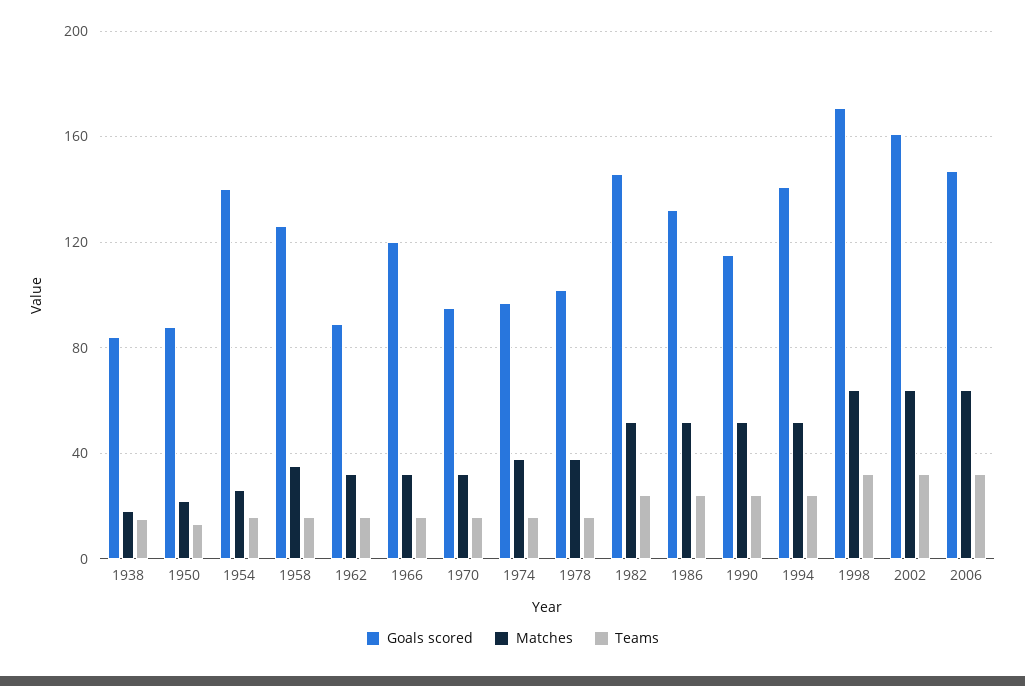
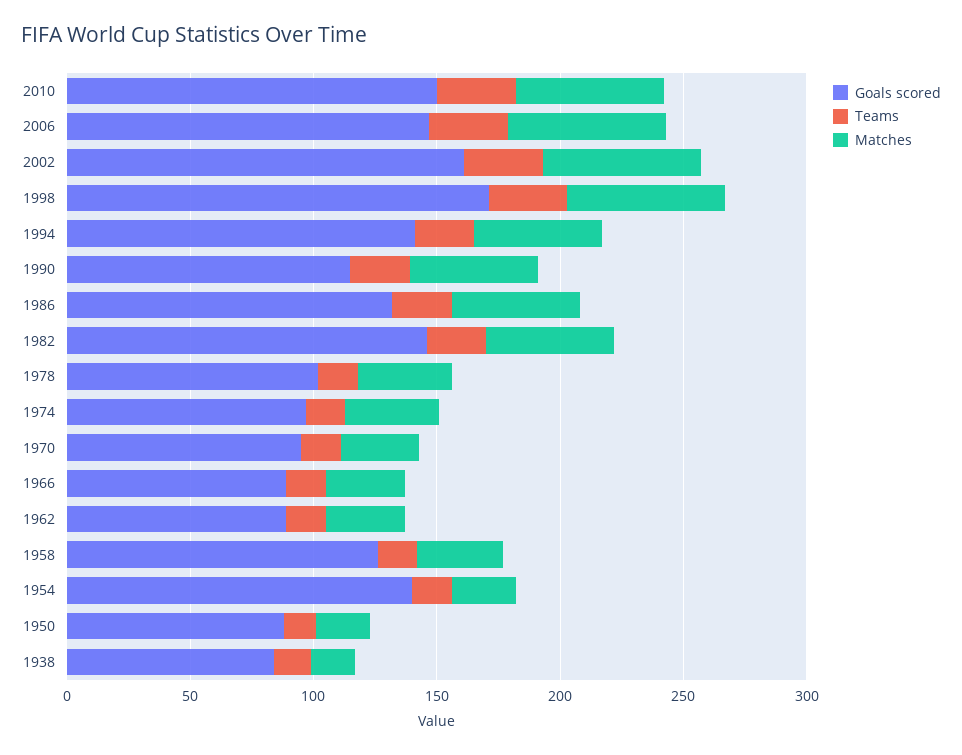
Goals scored, 1966: 120 -> 90
Goals scored, 2010: none -> 150
Teams, 2010: none -> 30
Matches, 2010: none -> 60

